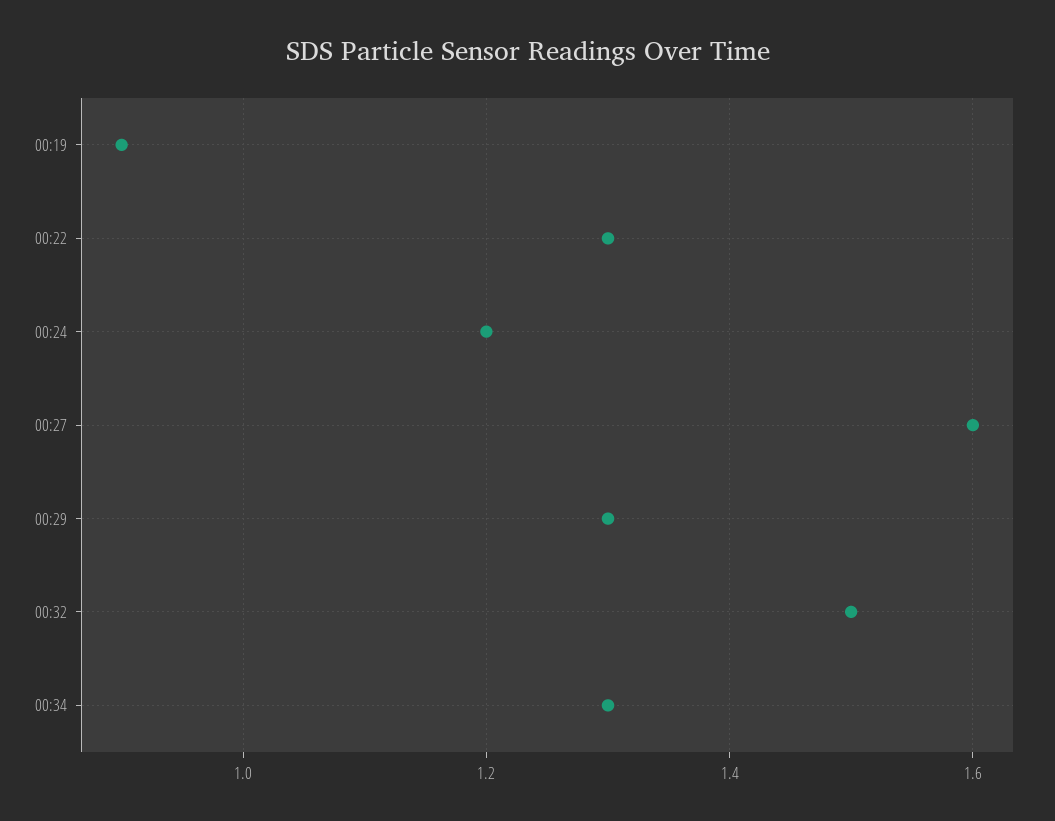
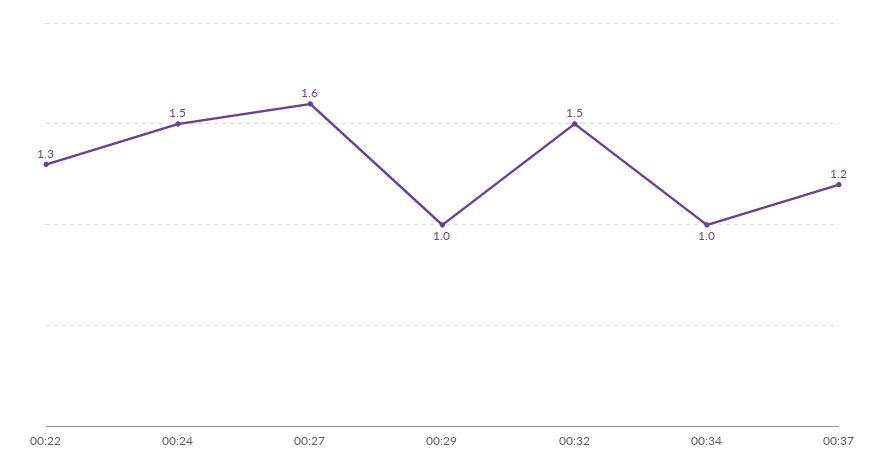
00:19: 0.9 -> none
00:24: 1.2 -> 1.5
00:29: 1.3 -> 1
00:34: 1.3 -> 1
00:37: none -> 1.2

